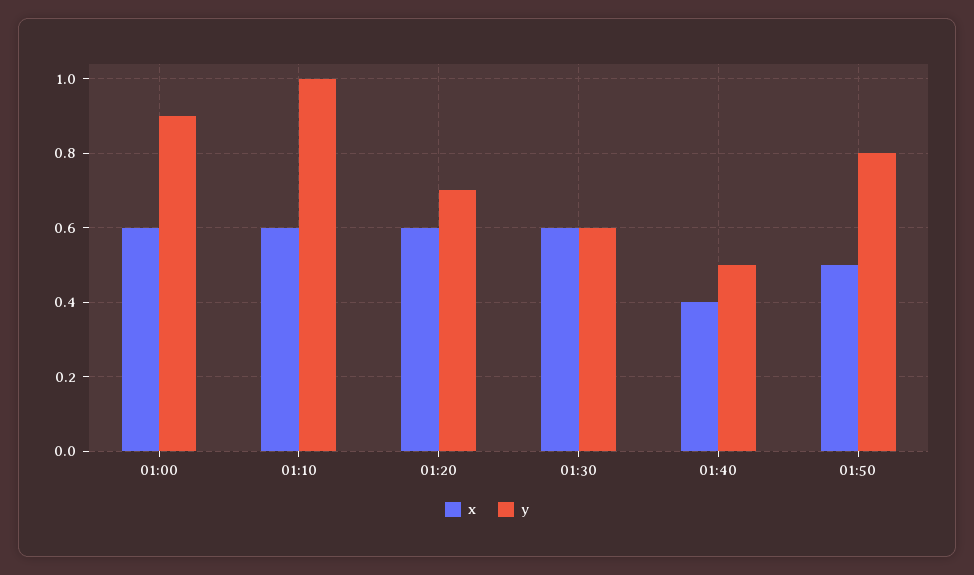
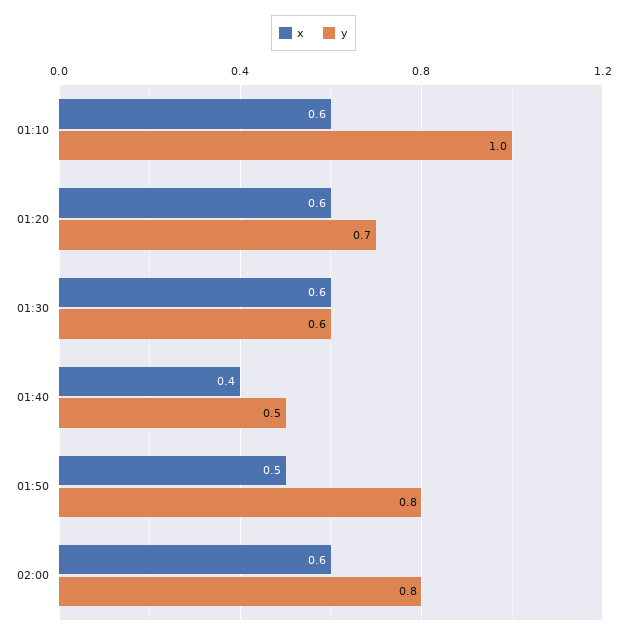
x, 01:00: 0.6 -> none
y, 01:00: 0.9 -> none
x, 02:00: none -> 0.6
y, 02:00: none -> 0.8

